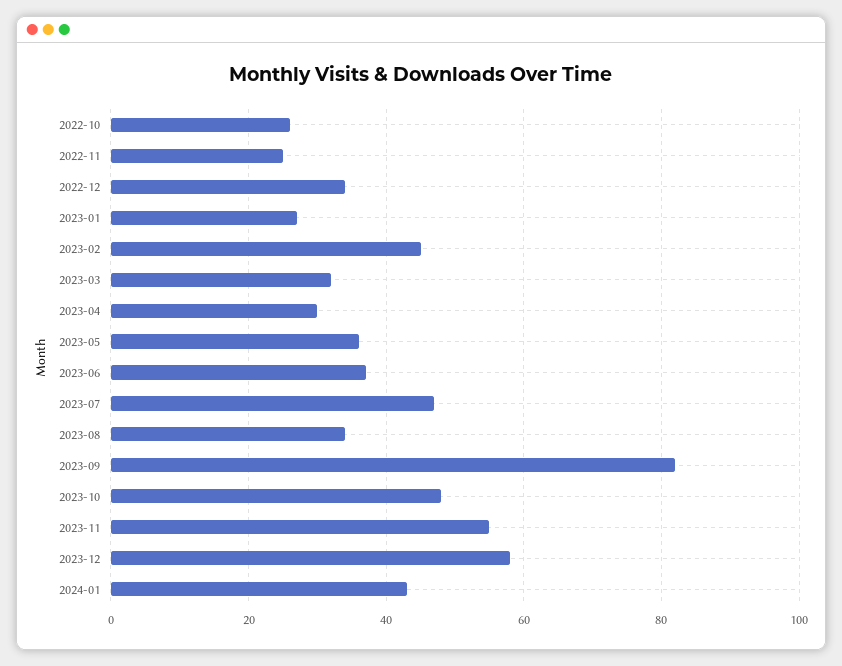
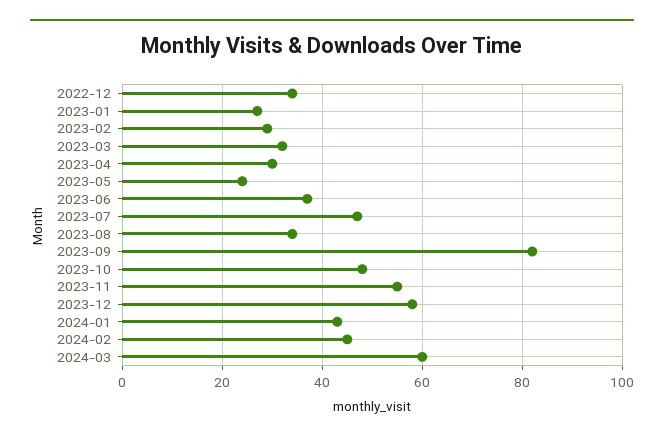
2022-10: 25 -> none
2022-11: 25 -> none
2023-02: 45 -> 30
2023-05: 35 -> 25
2024-02: none -> 45
2024-03: none -> 60

